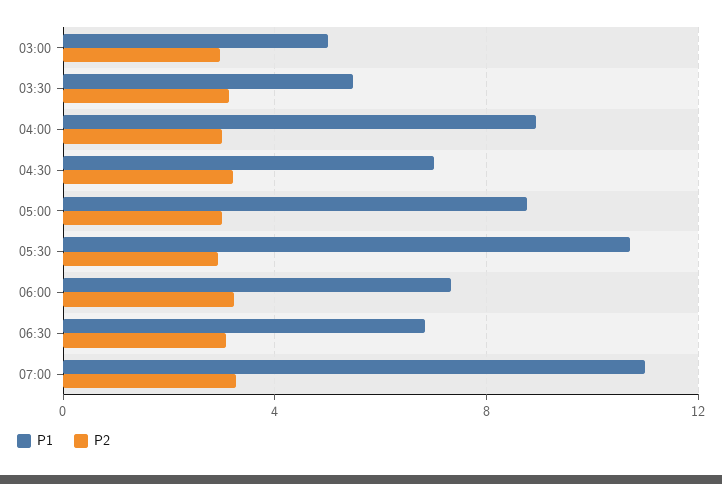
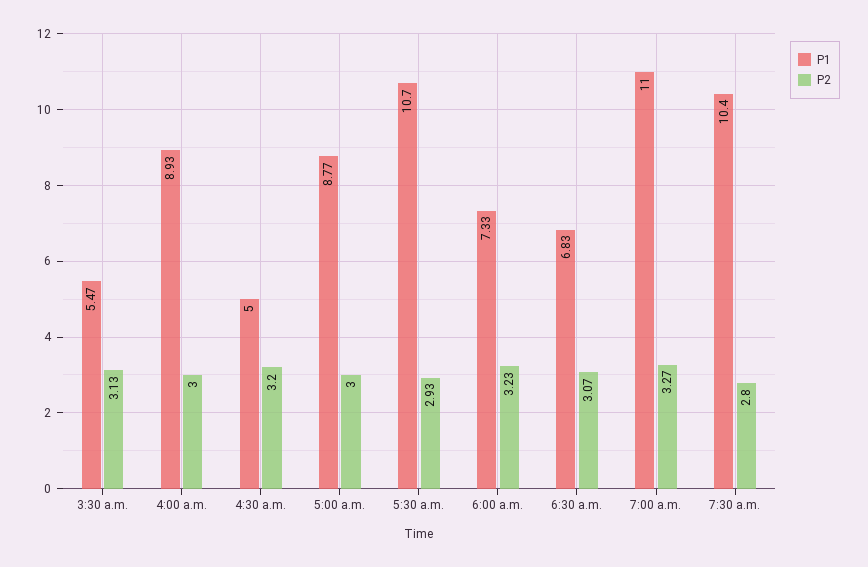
P1, 03:00: 5 -> none
P2, 03:00: 3 -> none
P1, 04:30: 7 -> 5
P1, 7:30 a.m.: none -> 10.4
P2, 7:30 a.m.: none -> 2.8

